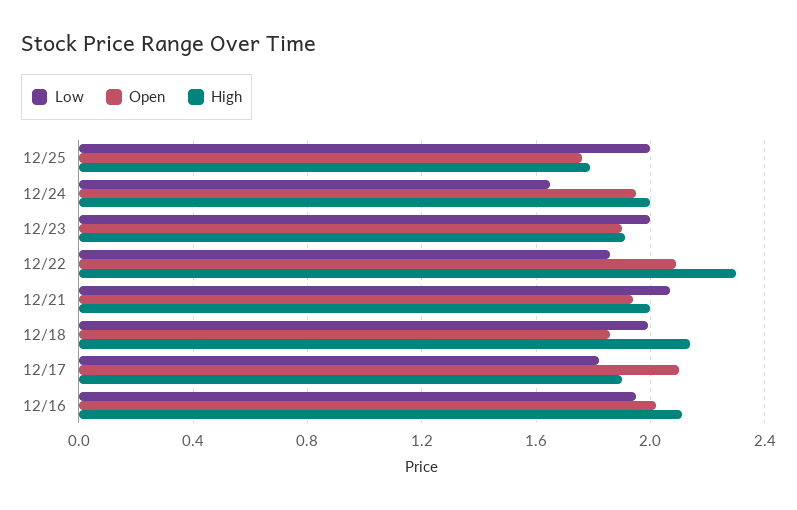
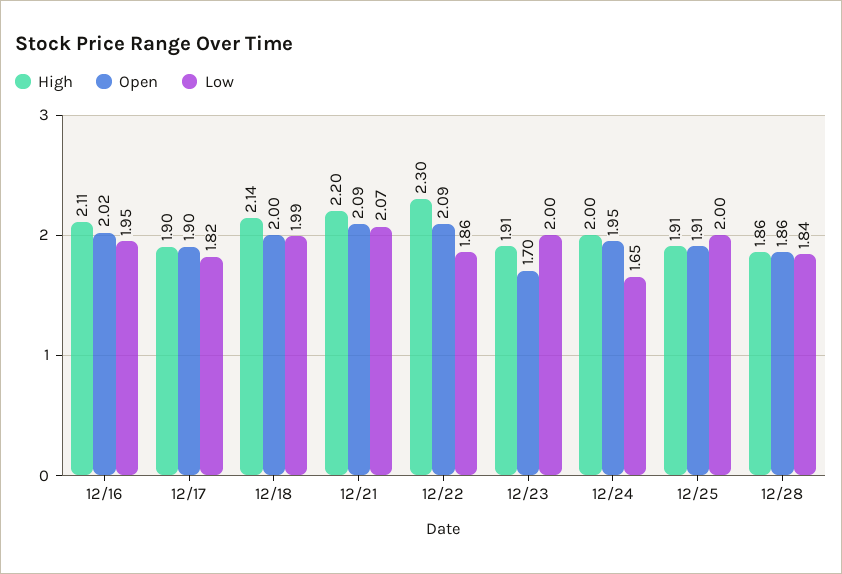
Open, 12/25: 1.75 -> 1.91
High, 12/25: 1.8 -> 1.91
Open, 12/23: 1.9 -> 1.7
Open, 12/21: 1.95 -> 2.09
High, 12/21: 2 -> 2.2
Open, 12/18: 1.85 -> 2
Open, 12/17: 2.1 -> 1.9
High, 12/28: none -> 1.86
Open, 12/28: none -> 1.86
Low, 12/28: none -> 1.84

